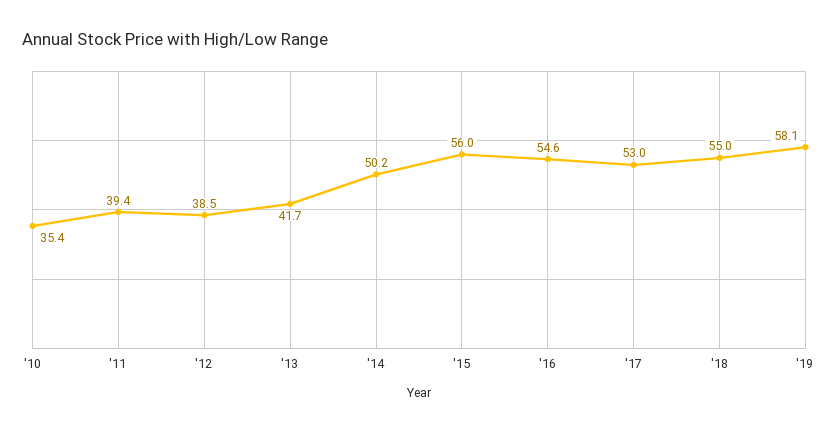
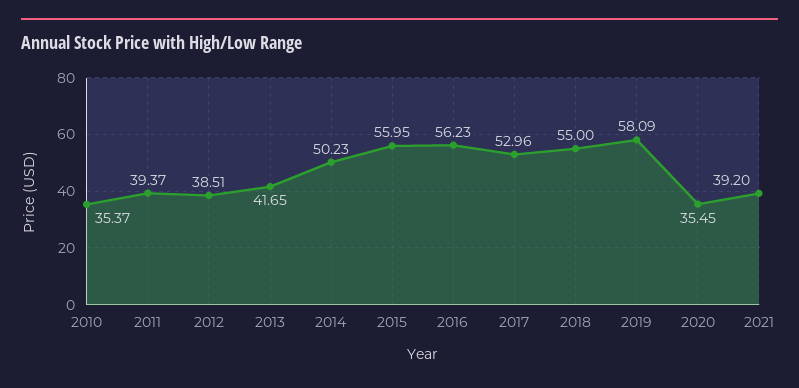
'16: 54.6 -> 56.23
2020: none -> 35.45
2021: none -> 39.2

